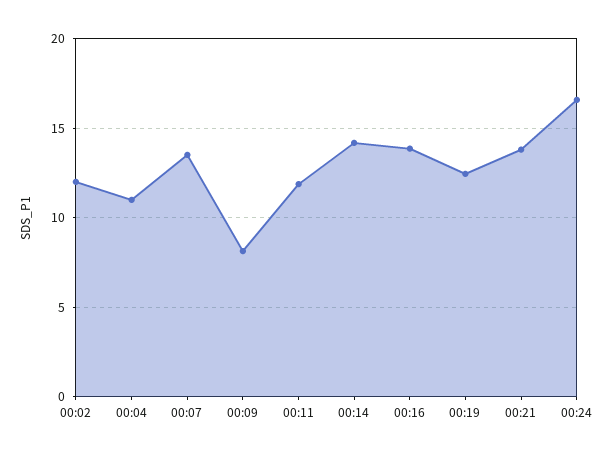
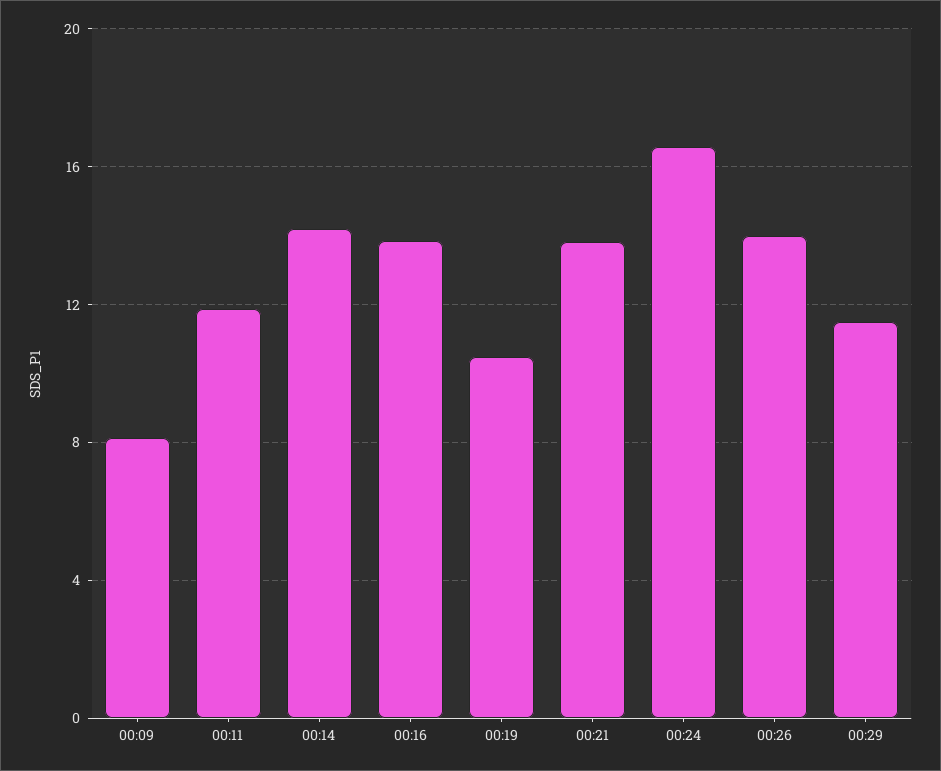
00:02: 12 -> none
00:04: 11 -> none
00:07: 13.5 -> none
00:19: 12.5 -> 10.5
00:26: none -> 14
00:29: none -> 11.5

